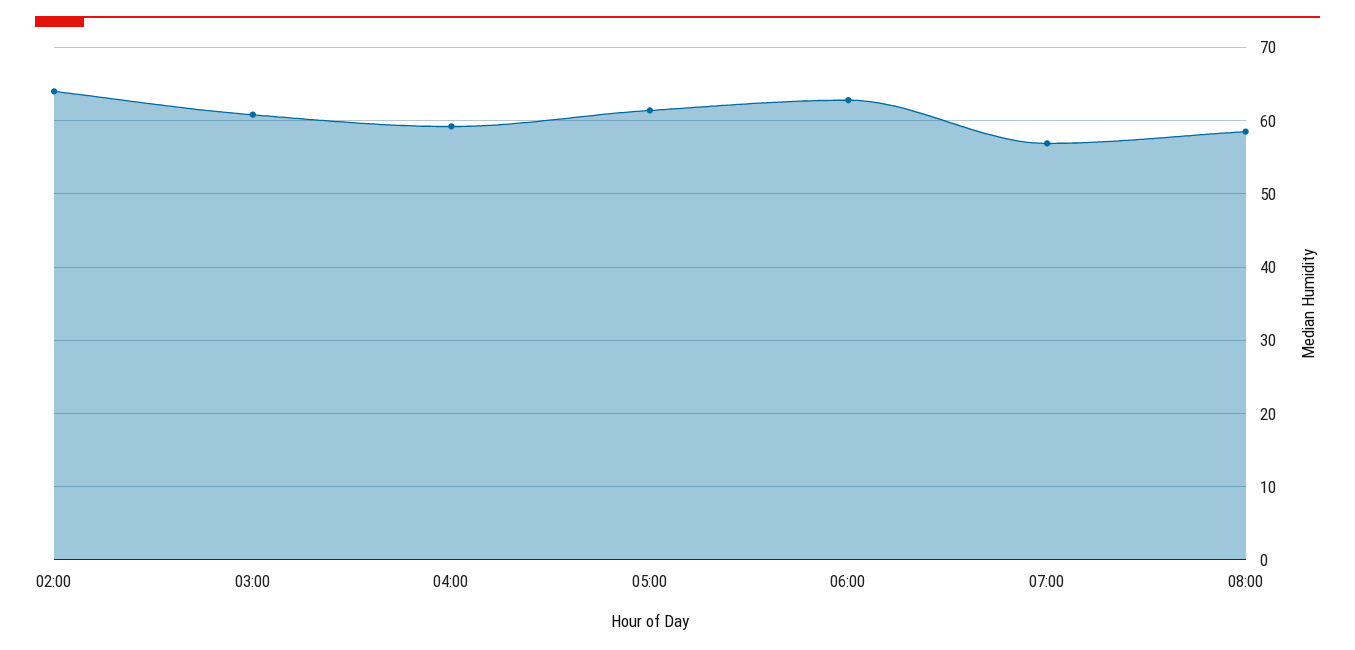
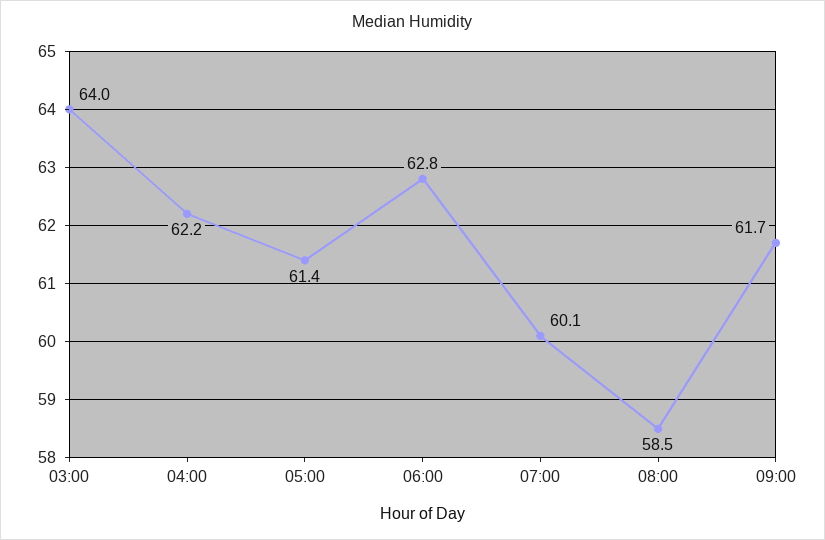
02:00: 64 -> none
03:00: 61 -> 64
04:00: 59 -> 62.2
07:00: 57 -> 60.1
09:00: none -> 61.7

